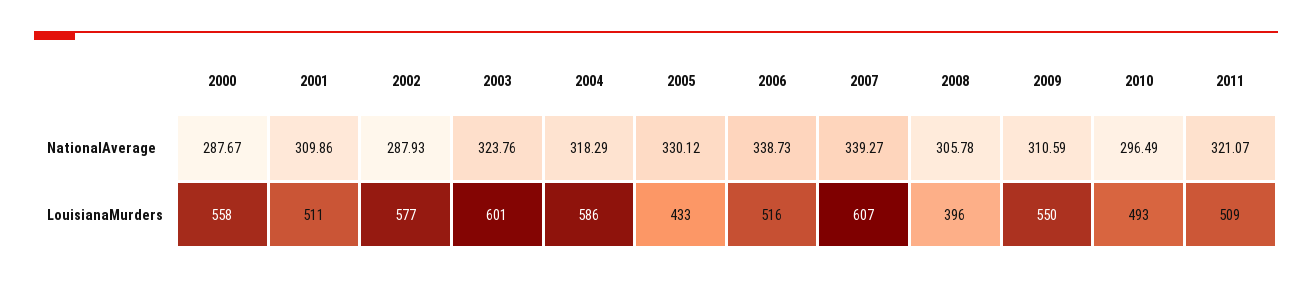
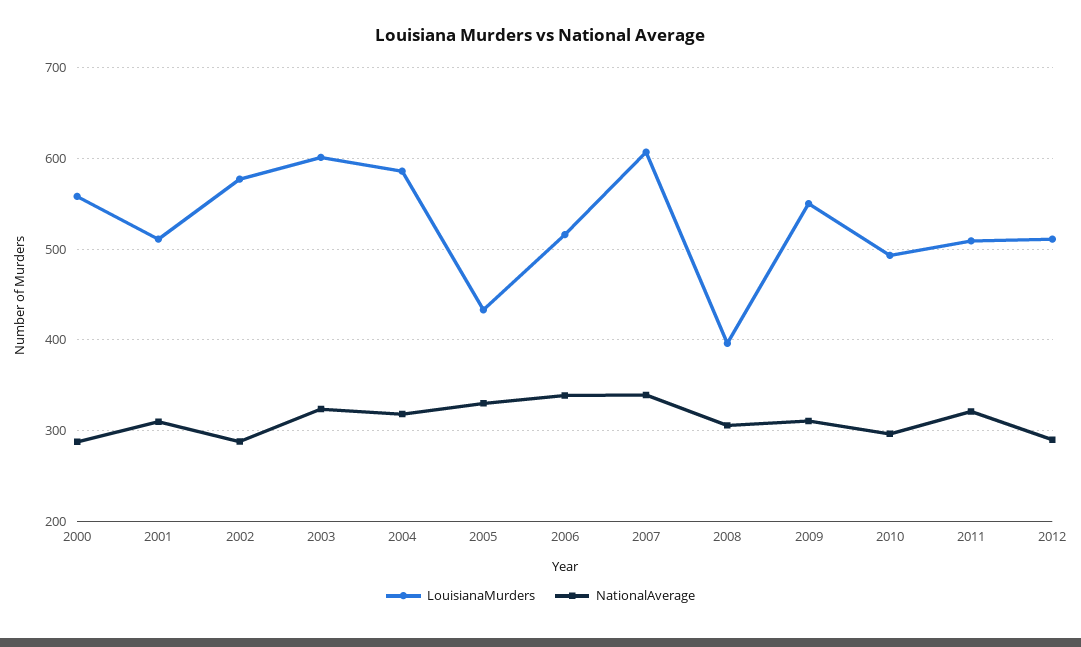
LouisianaMurders, 2012: none -> 510
NationalAverage, 2012: none -> 290

